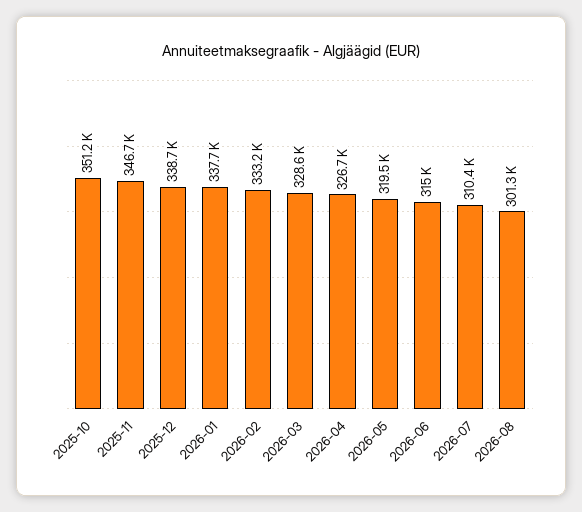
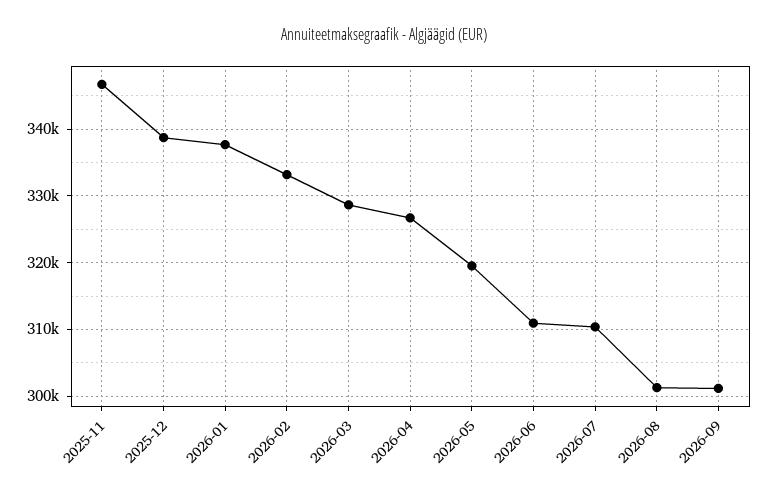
2025-10: 351200 -> none
2026-06: 315000 -> 311000
2026-09: none -> 301000

